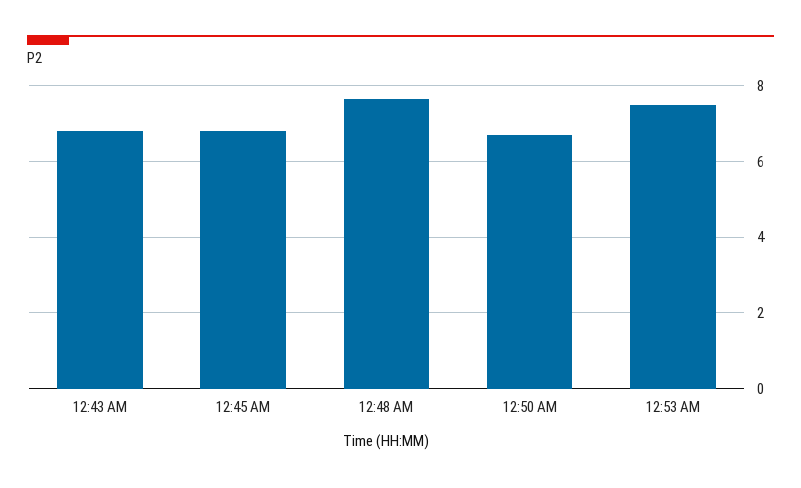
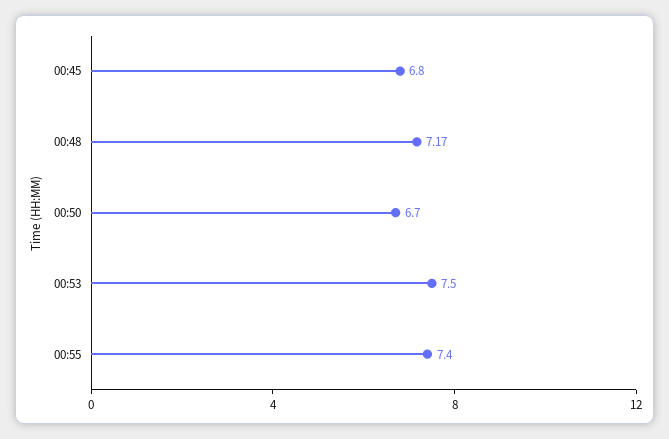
12:43 AM: 6.8 -> none
12:48 AM: 7.6 -> 7.17
00:55: none -> 7.4

